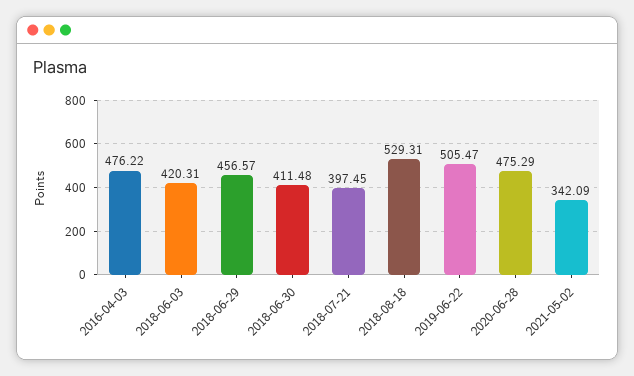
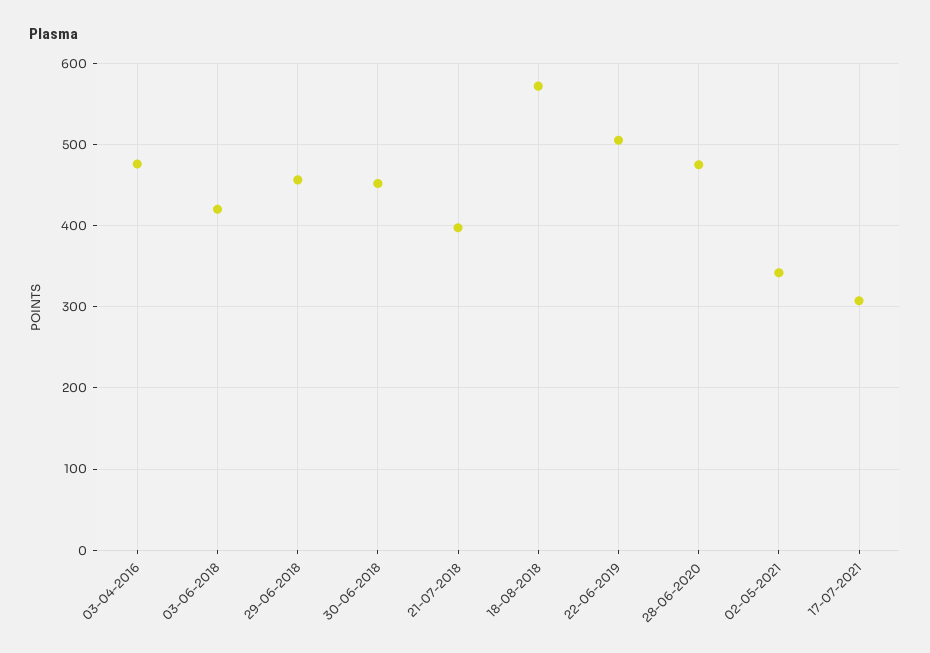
2018-06-30: 411.48 -> 450
2018-08-18: 529.31 -> 570
17-07-2021: none -> 310

